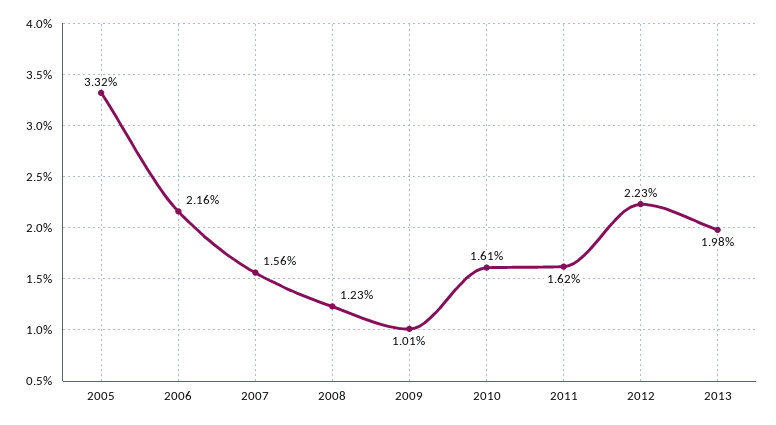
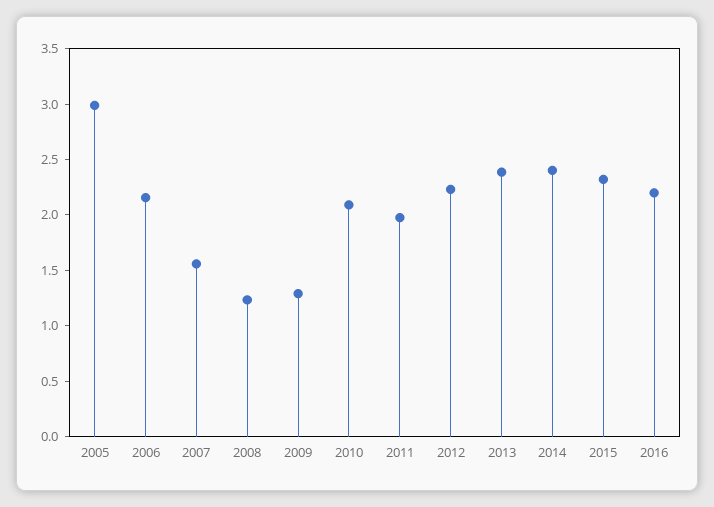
2005: 3.32 -> 3
2009: 1.01 -> 1.3
2010: 1.61 -> 2.1
2011: 1.62 -> 2
2013: 1.98 -> 2.4
2014: none -> 2.4
2015: none -> 2.3
2016: none -> 2.2

